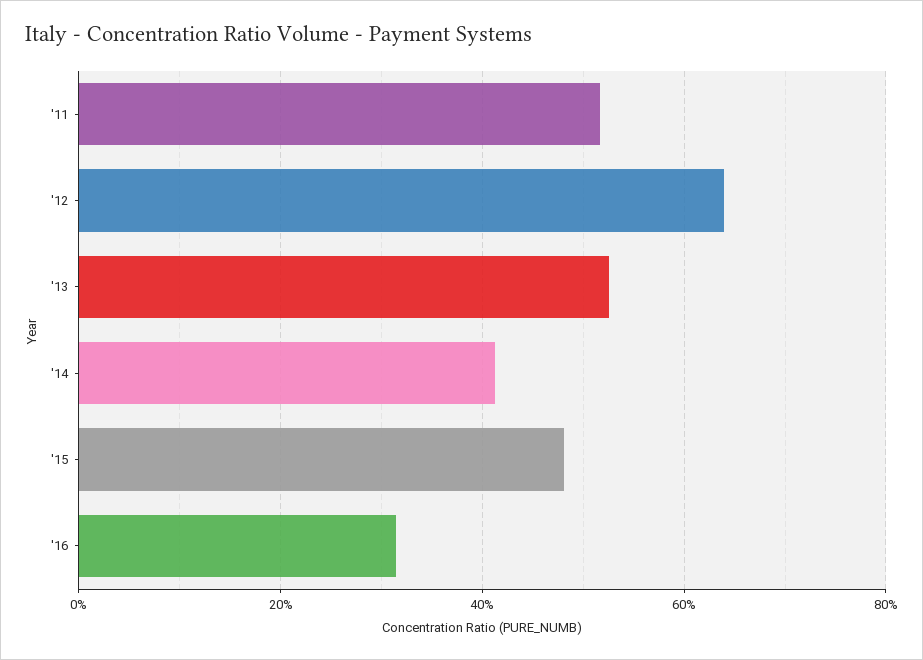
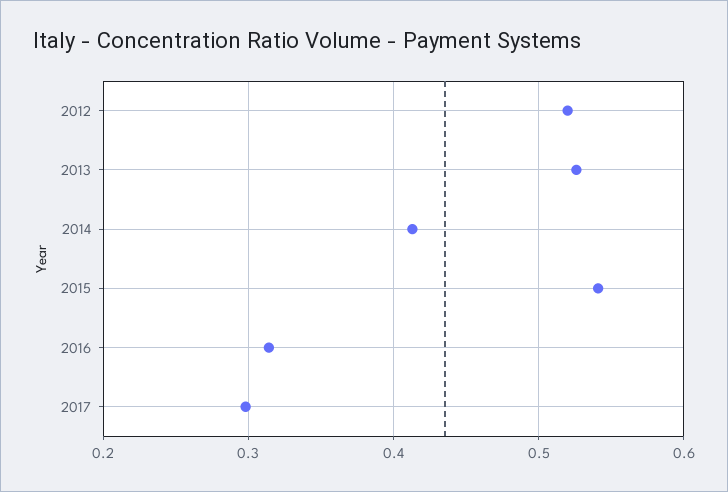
'11: 0.52 -> none
'12: 0.64 -> 0.52
'15: 0.48 -> 0.54
2017: none -> 0.3

